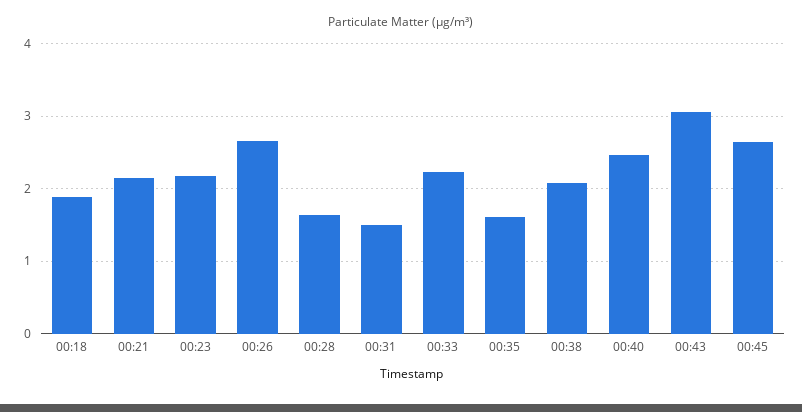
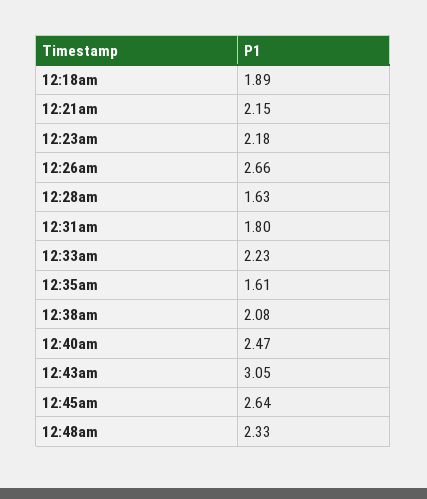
00:31: 1.5 -> 1.8
12:48am: none -> 2.33

